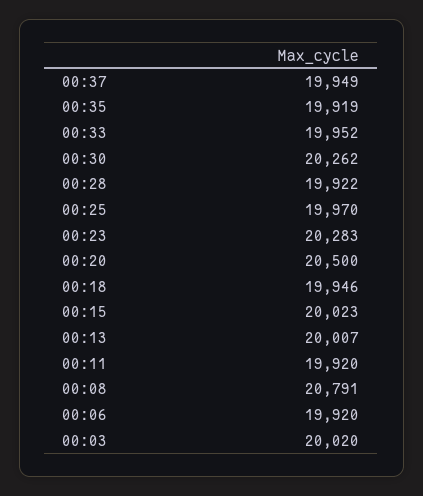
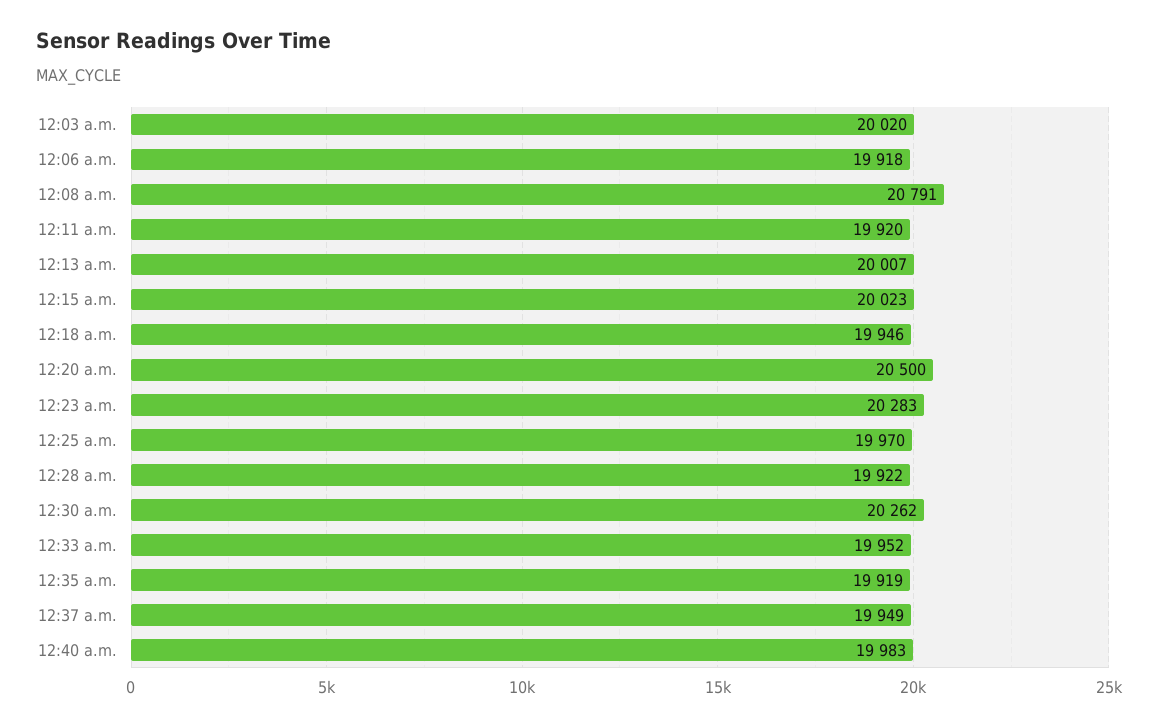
00:06: 19920 -> 19918
12:40 a.m.: none -> 19983

